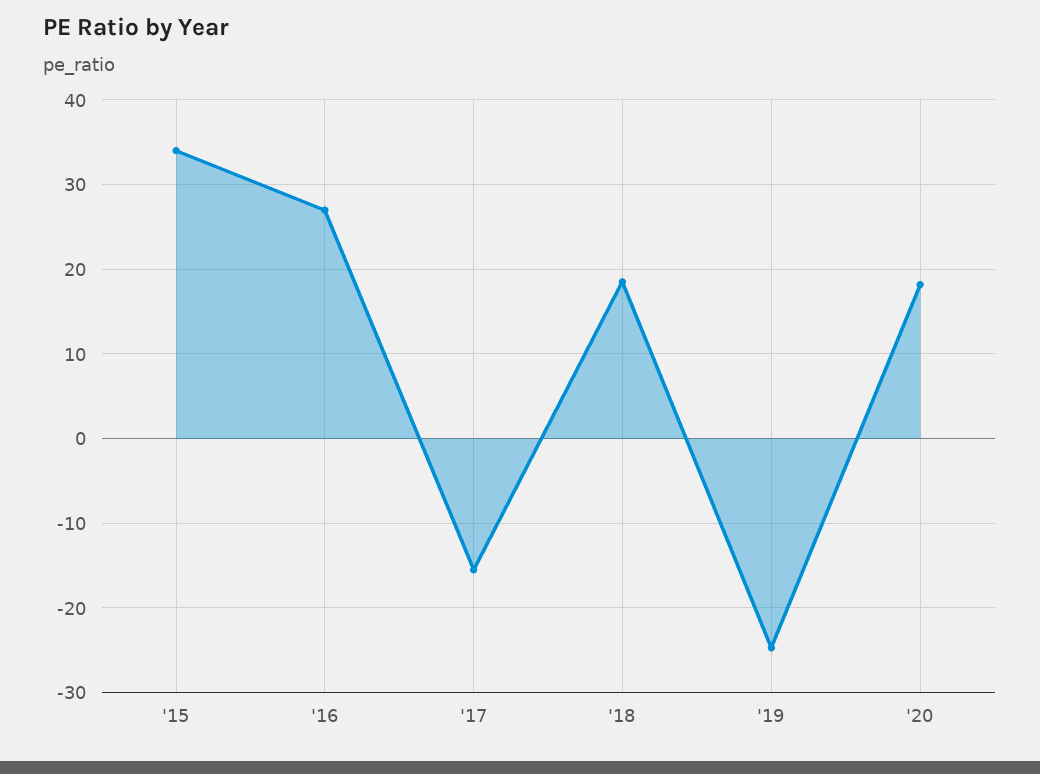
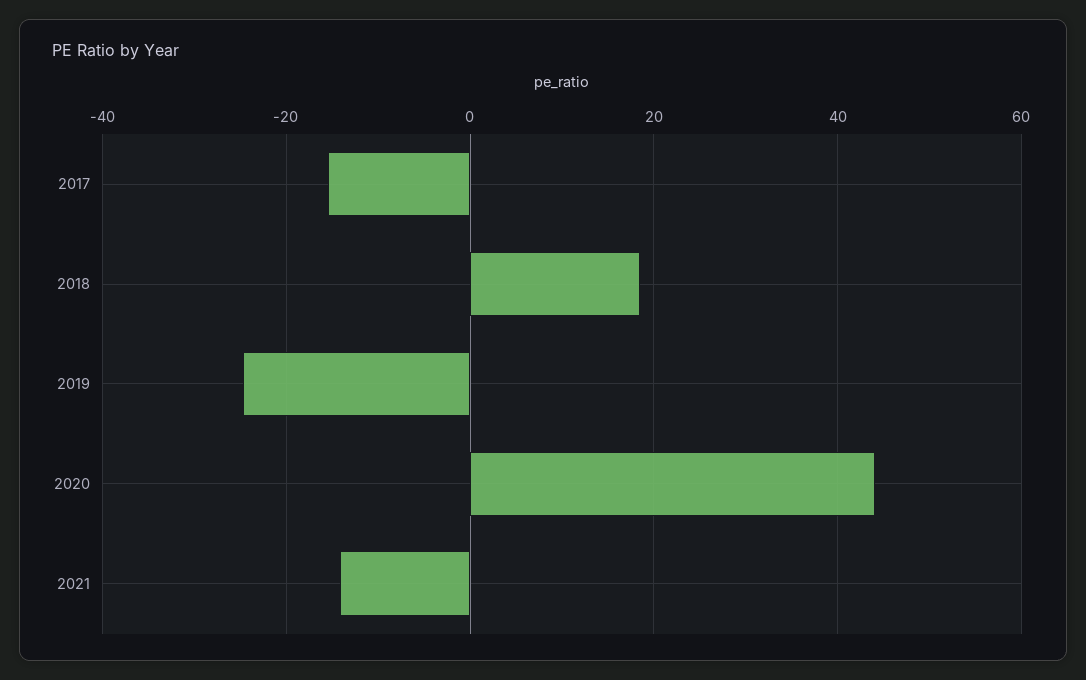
'15: 34 -> none
'16: 27 -> none
'20: 18 -> 44
2021: none -> -14

